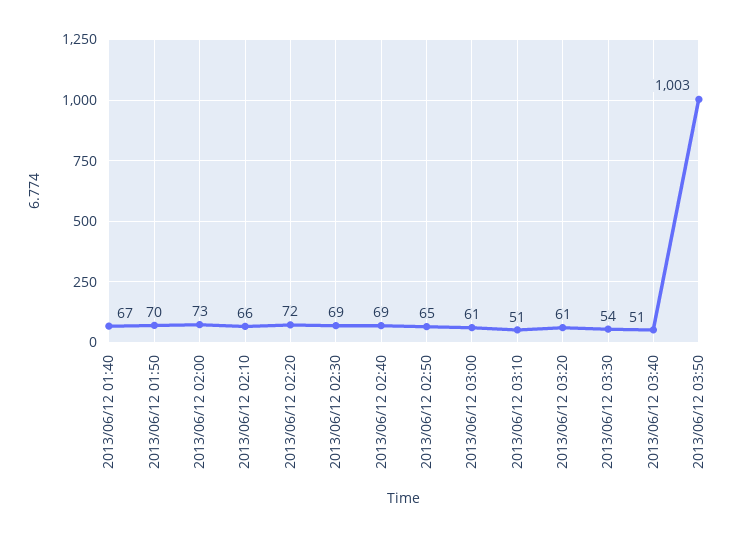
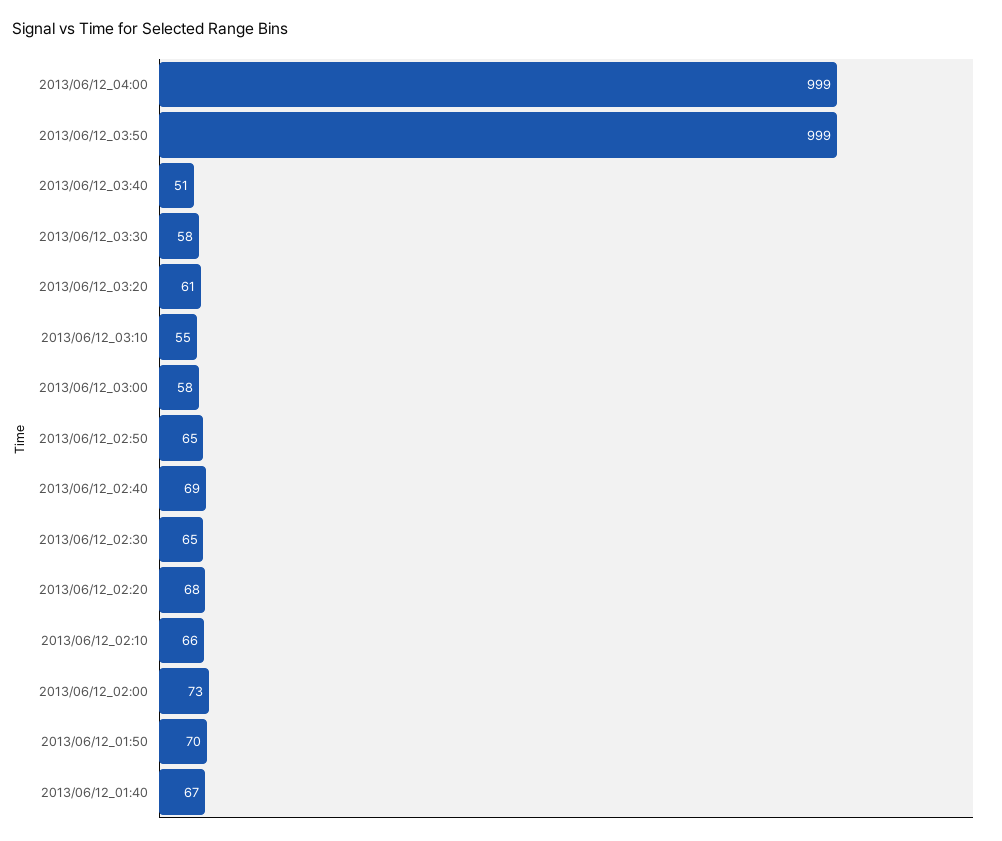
2013/06/12 02:20: 72 -> 68
2013/06/12 02:30: 69 -> 65
2013/06/12 03:00: 61 -> 58
2013/06/12 03:10: 51 -> 55
2013/06/12 03:30: 54 -> 58
2013/06/12 03:50: 1003 -> 999
2013/06/12_04:00: none -> 999

